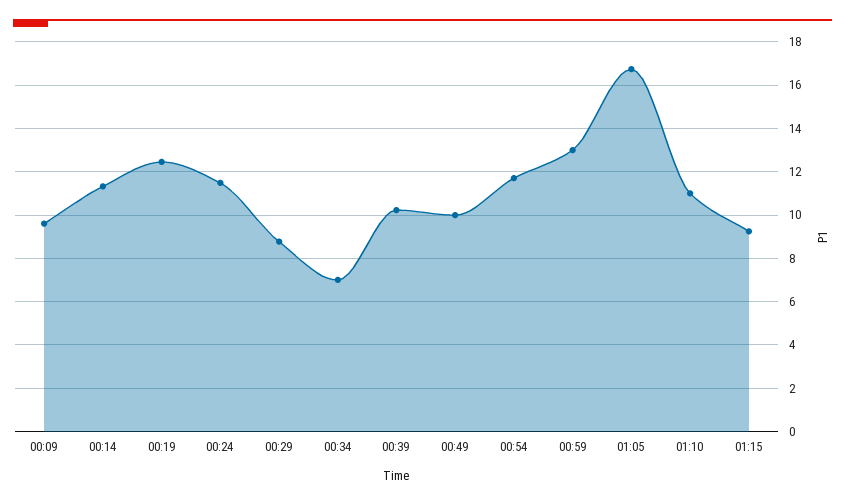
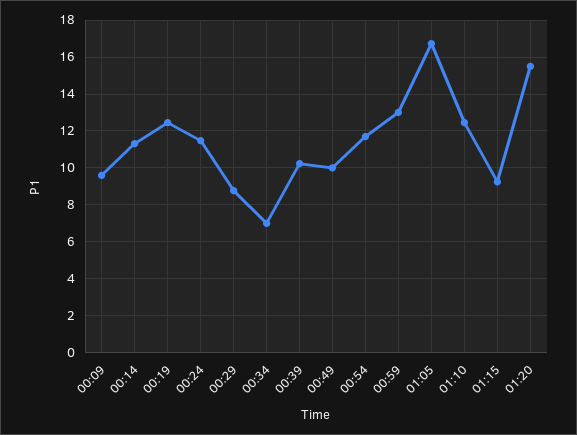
01:10: 11 -> 12.5
01:20: none -> 15.5

